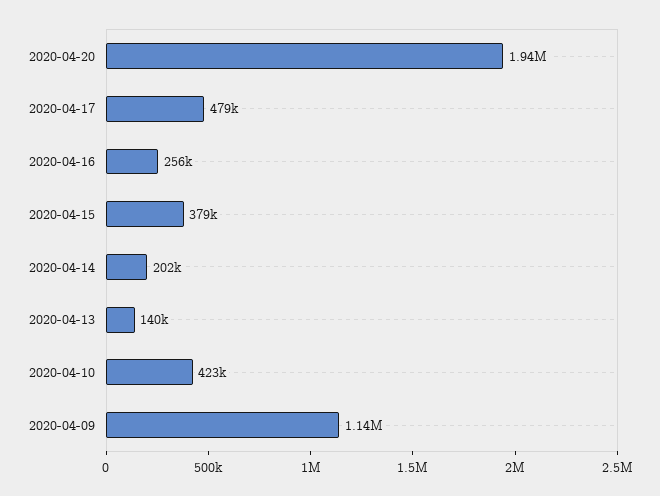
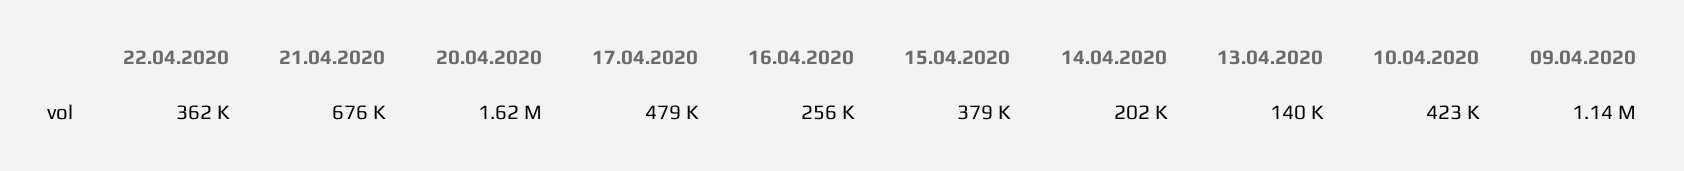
2020-04-20: 1940000 -> 1620000
22.04.2020: none -> 362000
21.04.2020: none -> 676000

